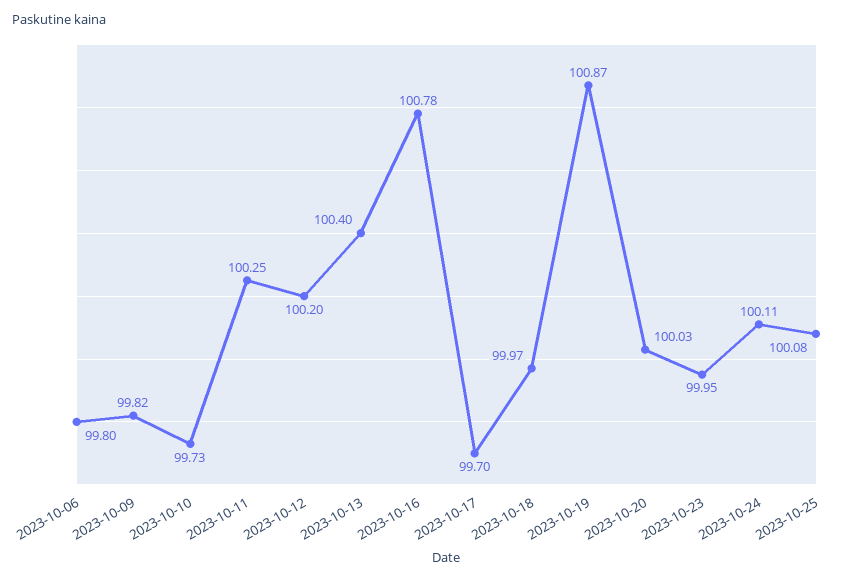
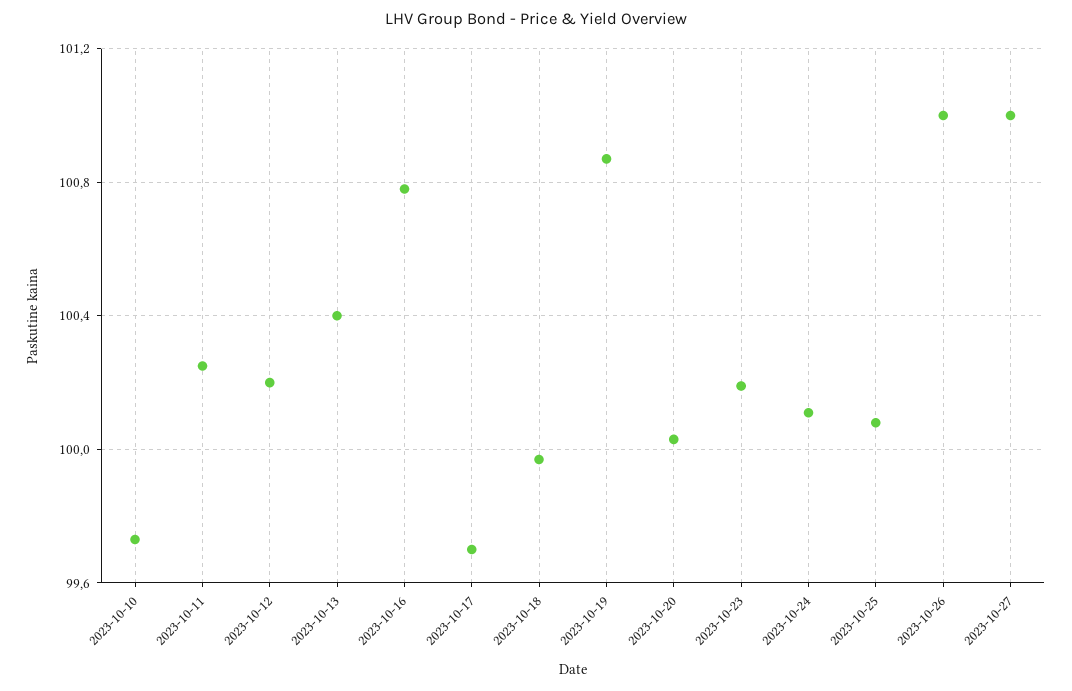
2023-10-06: 99.8 -> none
2023-10-09: 99.82 -> none
2023-10-23: 99.95 -> 100.2
2023-10-26: none -> 101
2023-10-27: none -> 101

